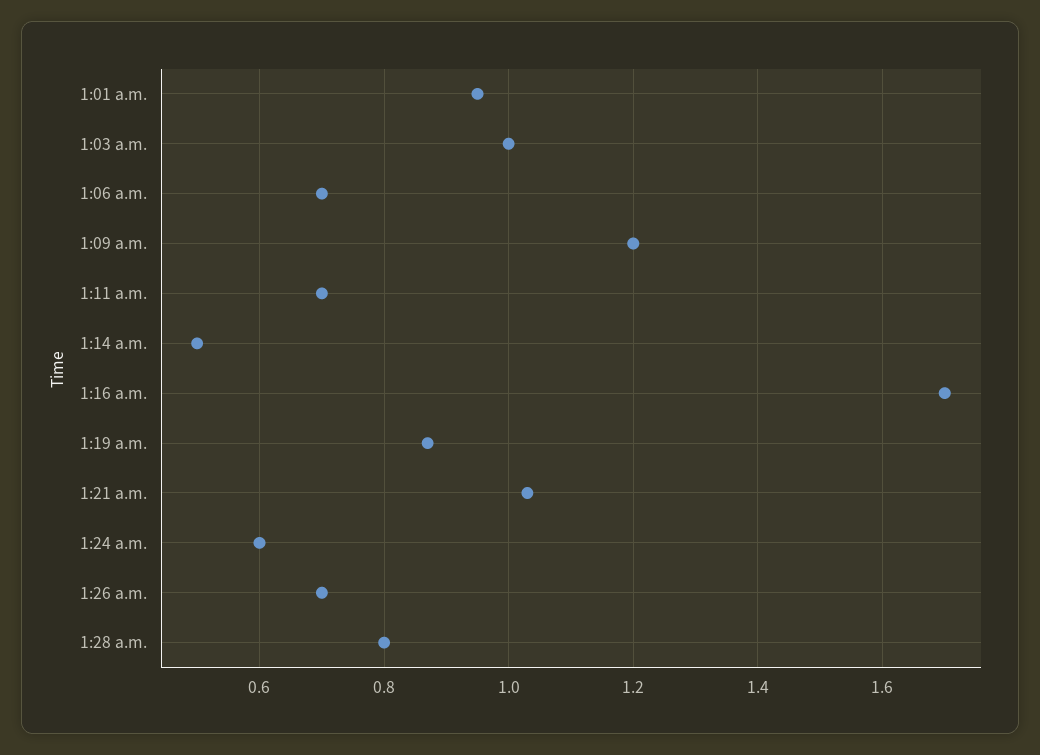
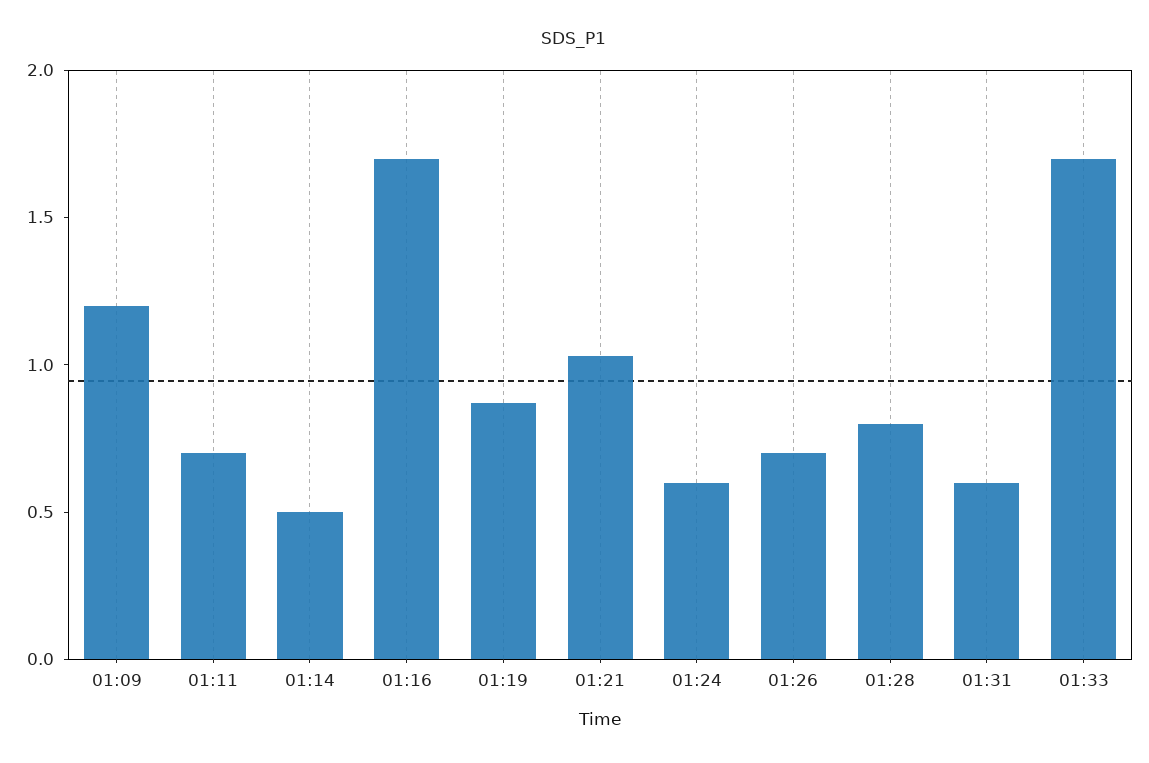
1:01 a.m.: 0.95 -> none
1:03 a.m.: 1 -> none
1:06 a.m.: 0.7 -> none
01:31: none -> 0.6
01:33: none -> 1.7

